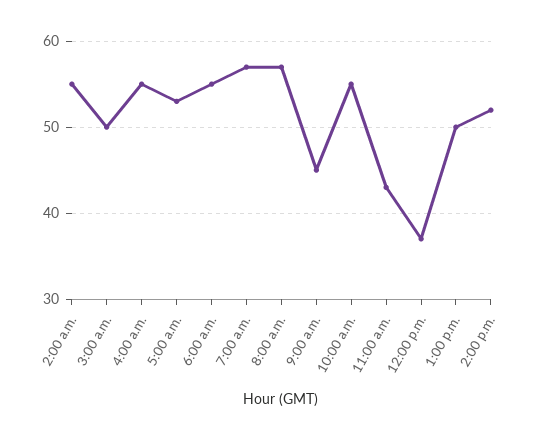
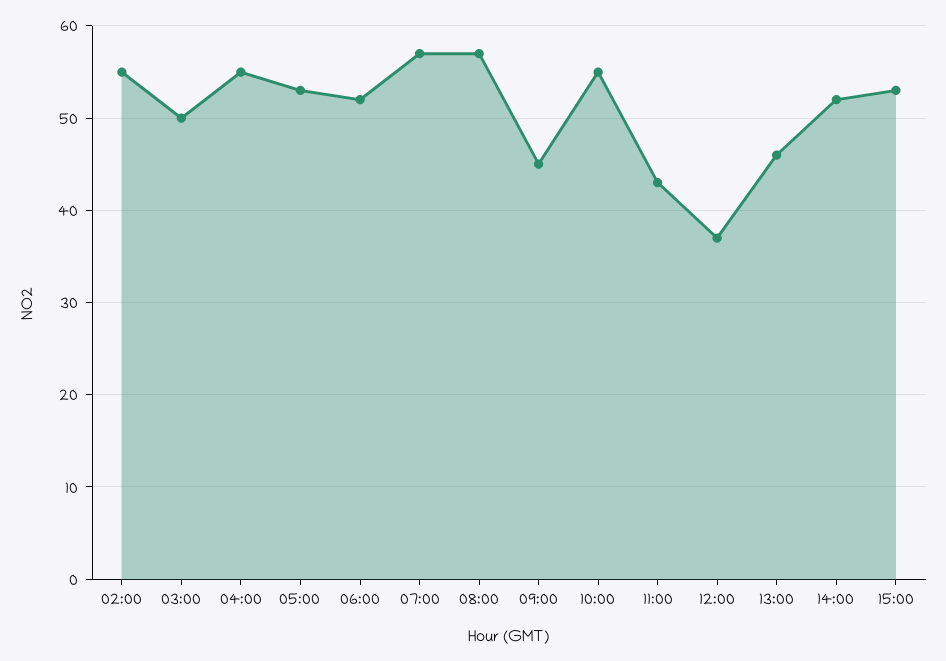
6:00 a.m.: 55 -> 52
1:00 p.m.: 50 -> 46
15:00: none -> 53

